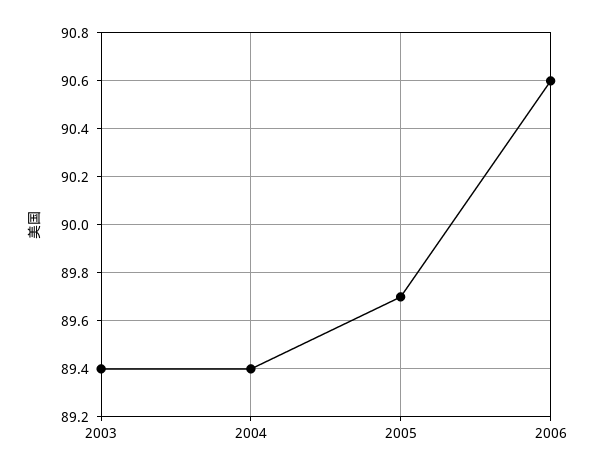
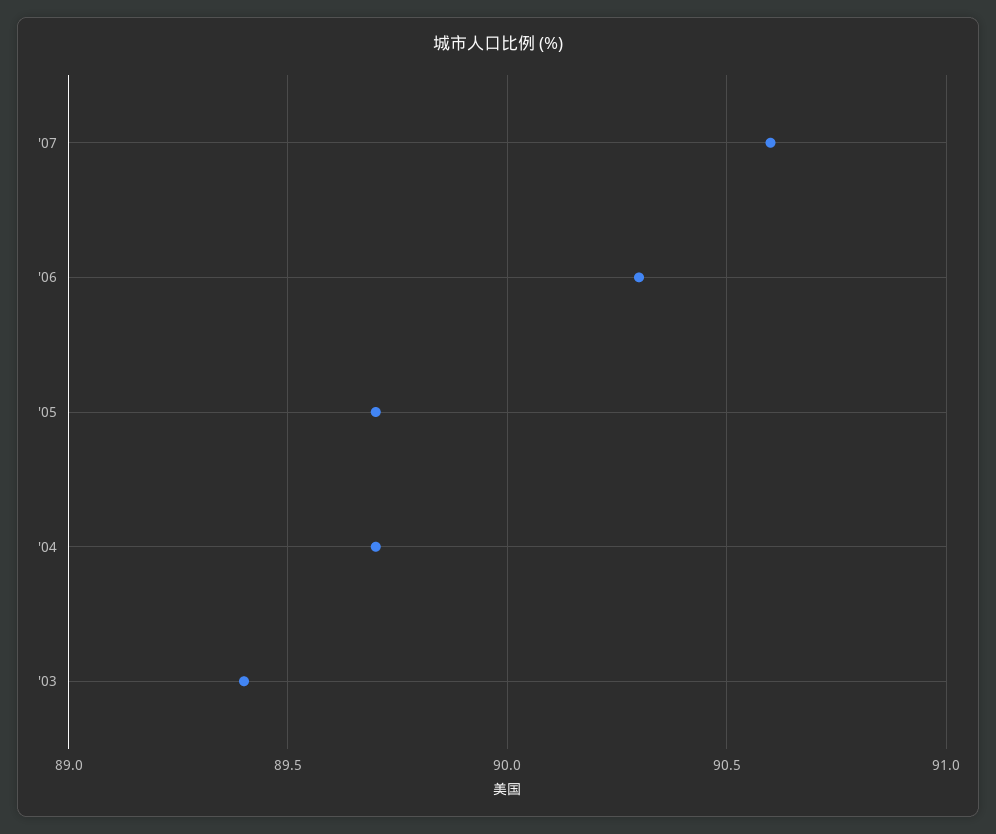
2004: 89.4 -> 89.7
2006: 90.6 -> 90.3
'07: none -> 90.6

